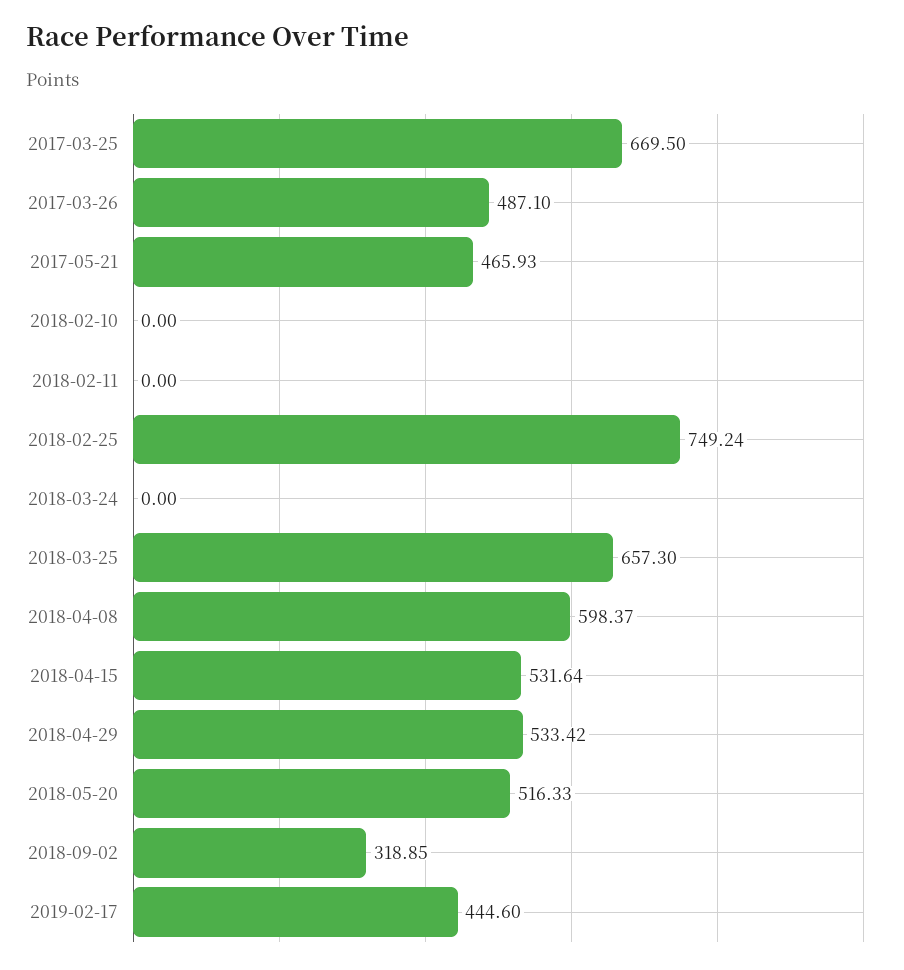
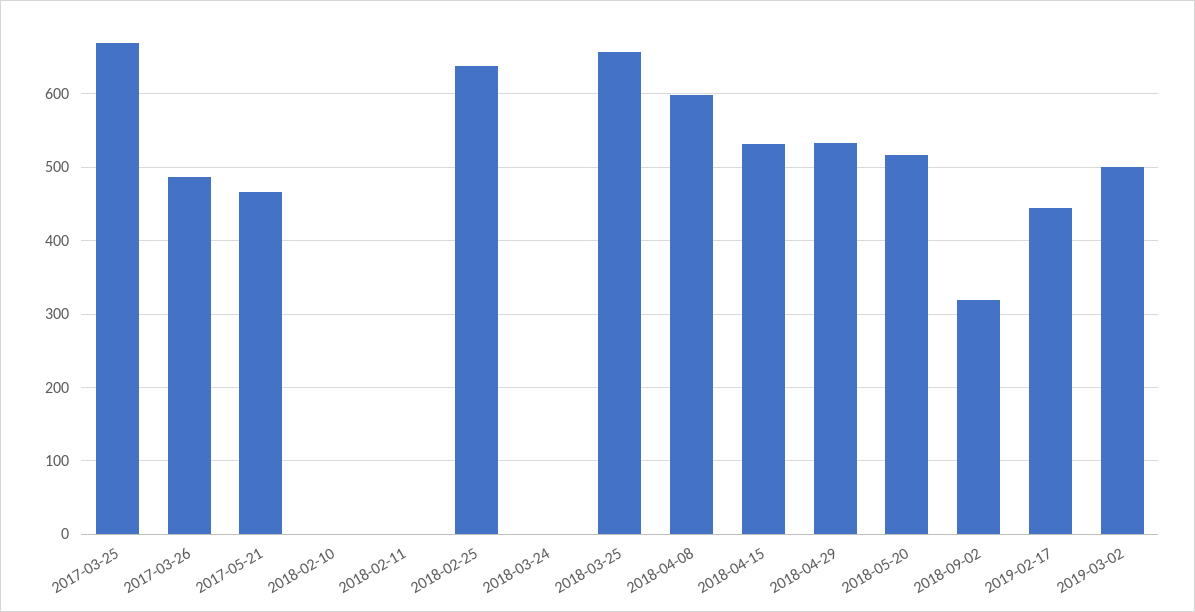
2018-02-25: 749.24 -> 640
2019-03-02: none -> 500

